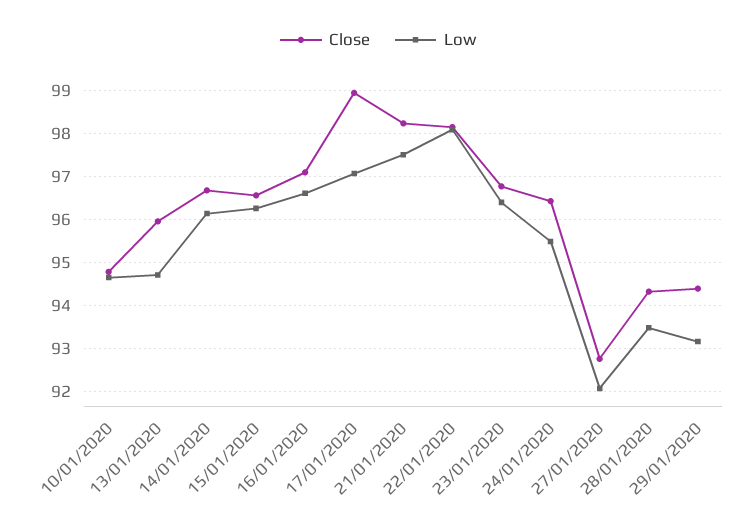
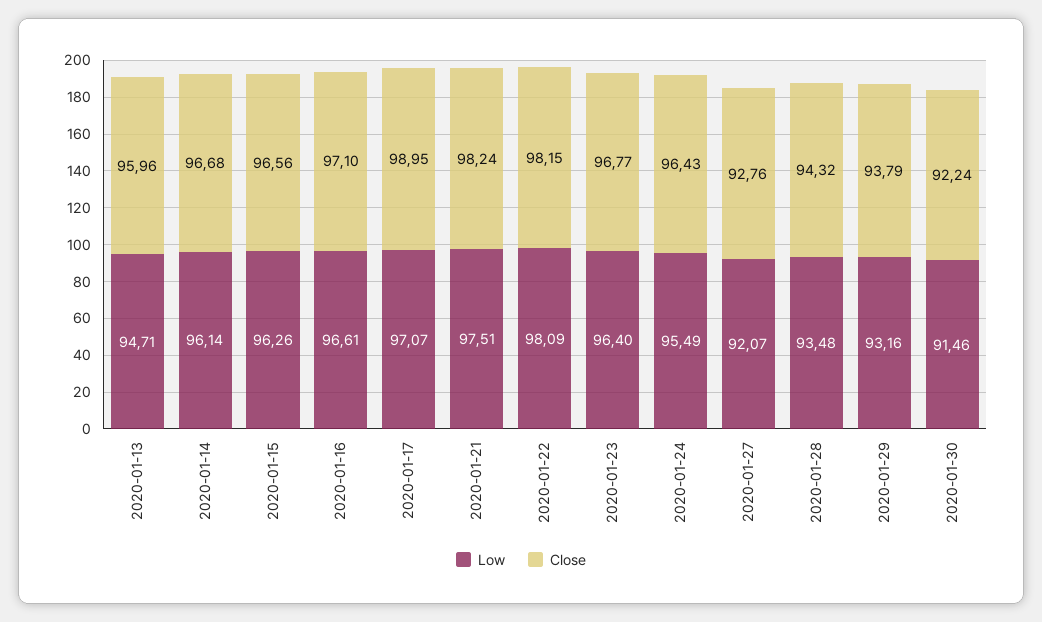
Close, 10/01/2020: 94.8 -> none
Low, 10/01/2020: 94.6 -> none
Close, 29/01/2020: 94.4 -> 93.79
Low, 2020-01-30: none -> 91.46
Close, 2020-01-30: none -> 92.24

